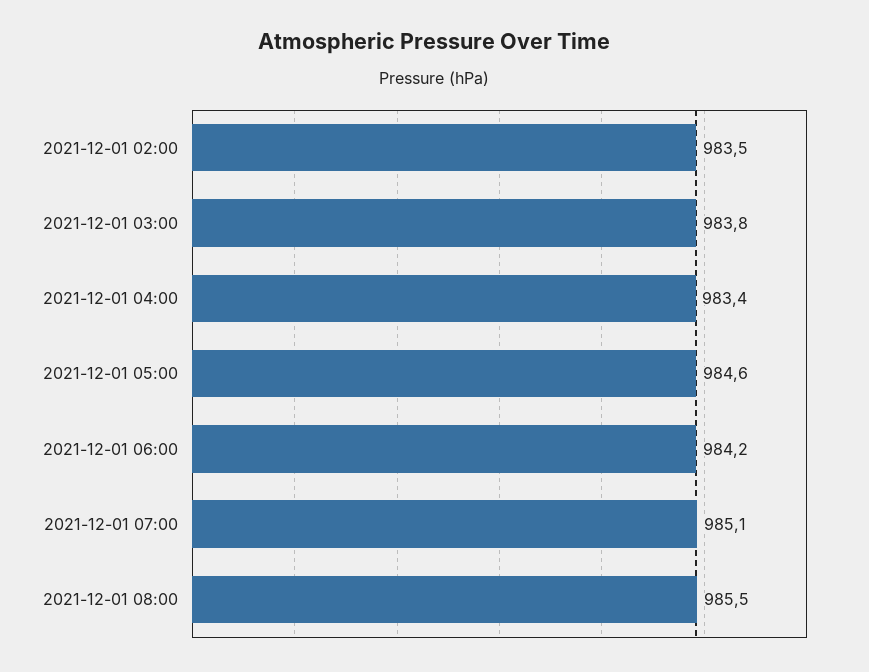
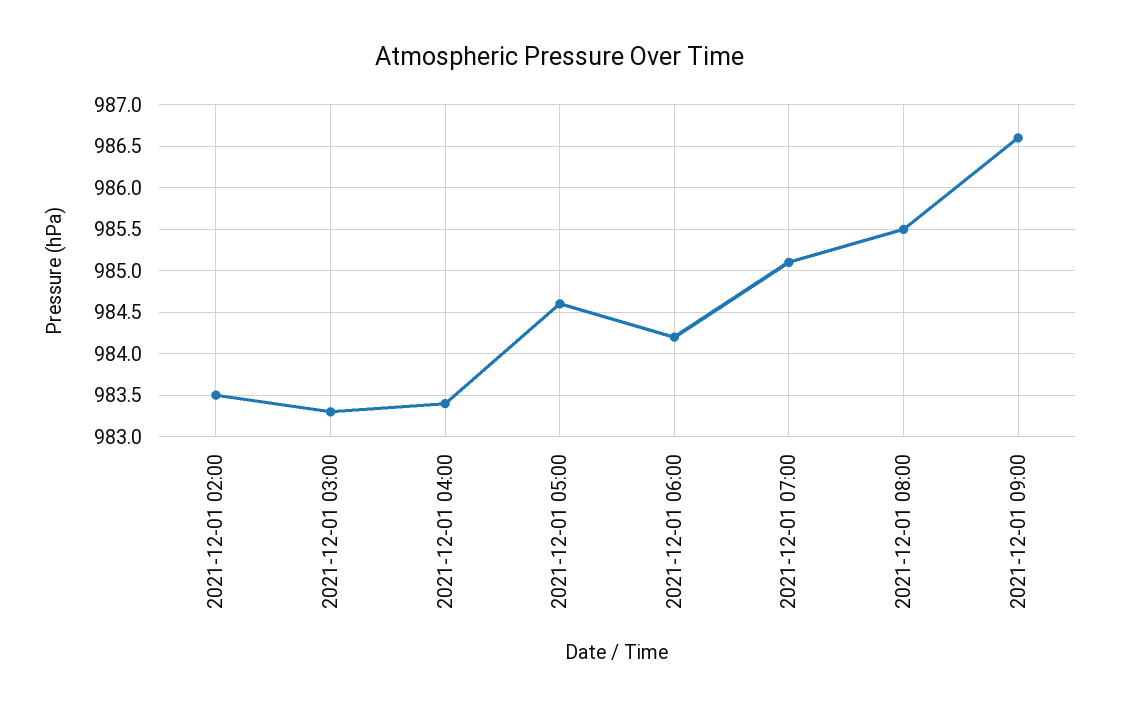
2021-12-01 03:00: 983.8 -> 983.3
2021-12-01 09:00: none -> 986.6

